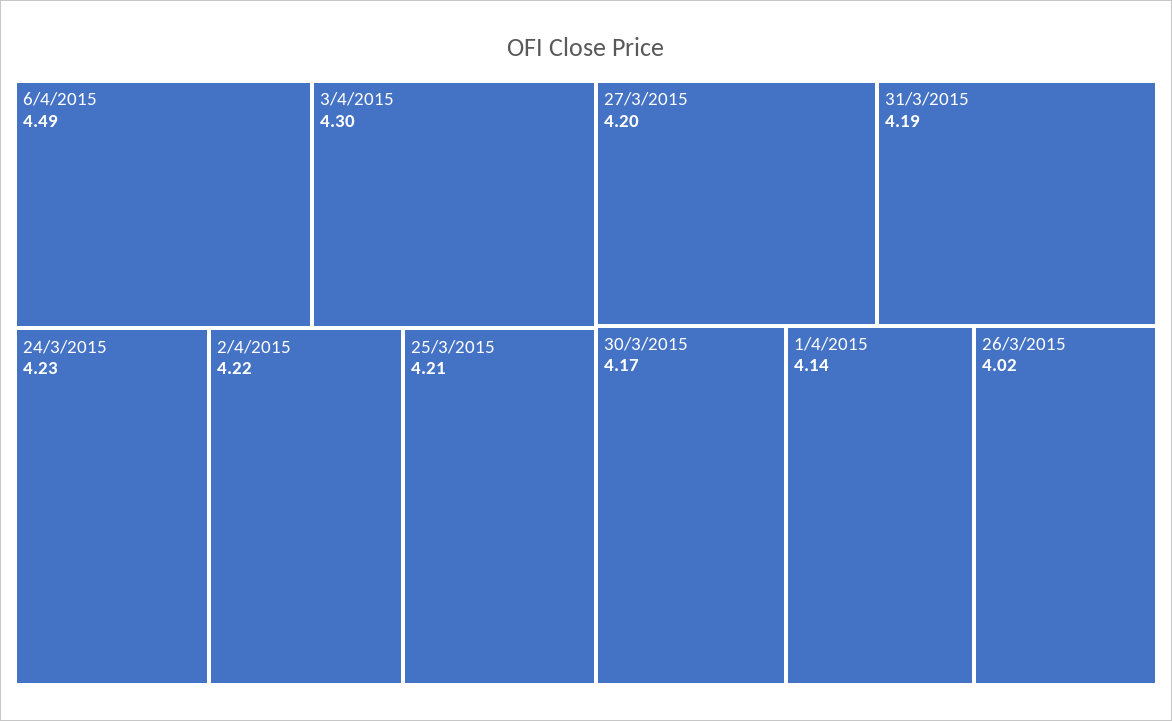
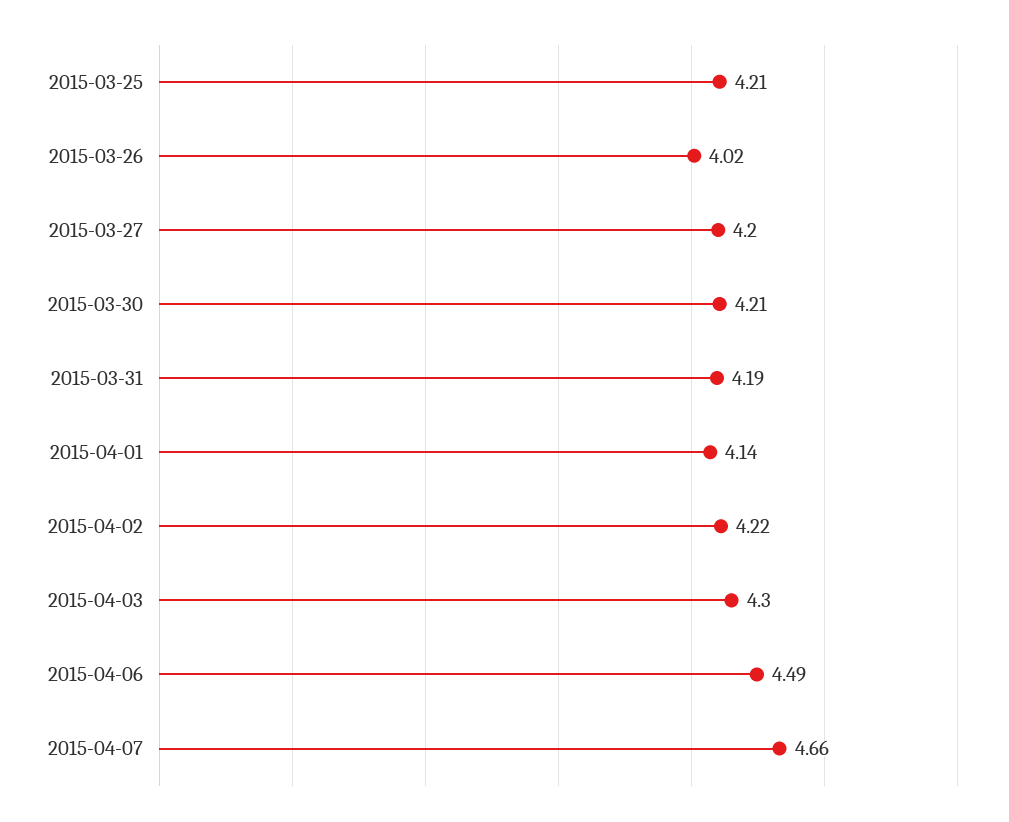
24/3/2015: 4.23 -> none
30/3/2015: 4.17 -> 4.21
2015-04-07: none -> 4.66

